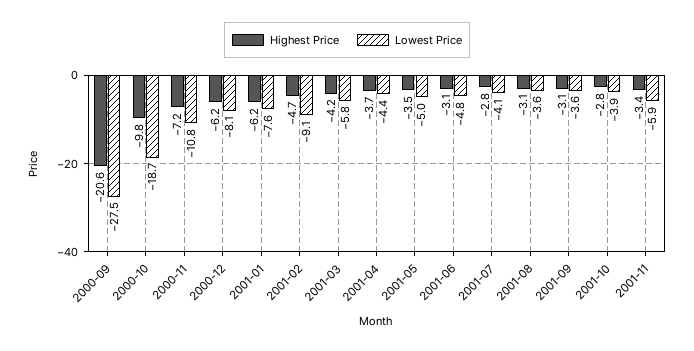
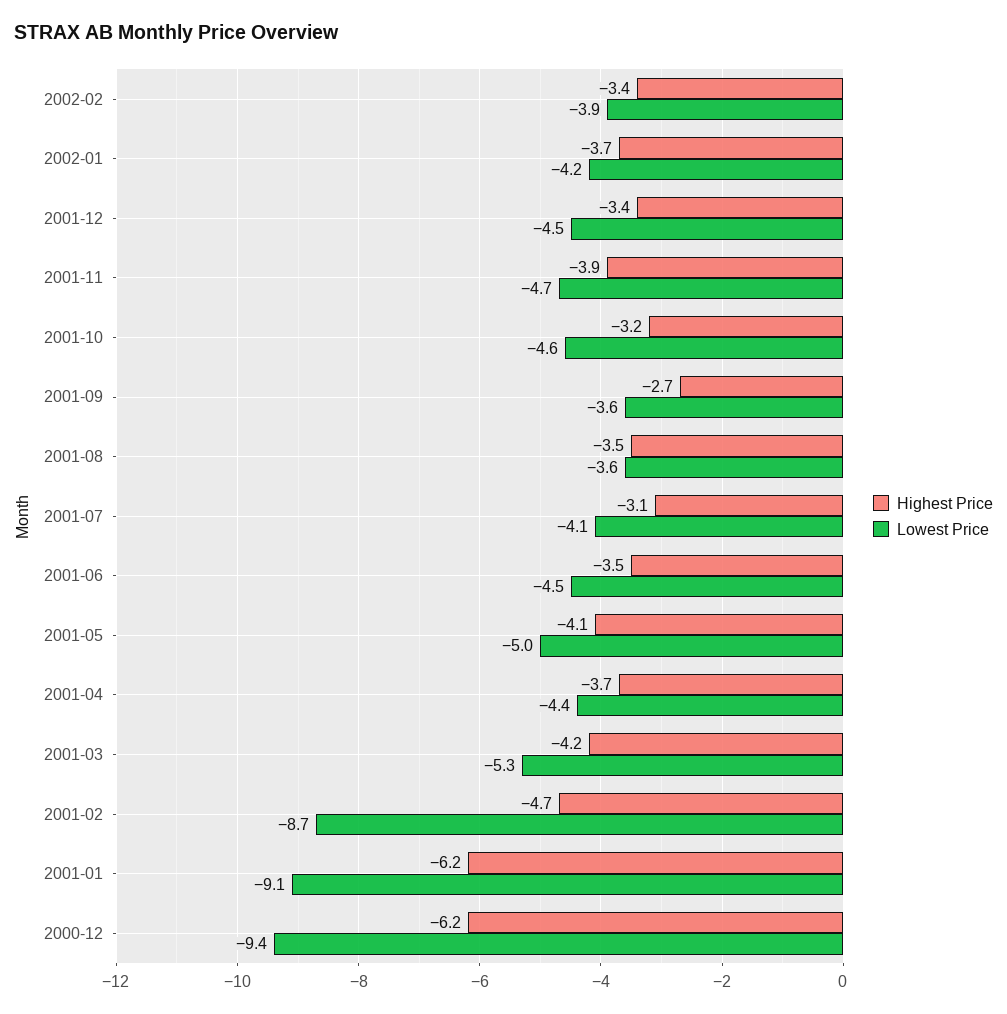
Highest Price, 2000-09: -20.6 -> none
Lowest Price, 2000-09: -27.5 -> none
Highest Price, 2000-10: -9.8 -> none
Lowest Price, 2000-10: -18.7 -> none
Highest Price, 2000-11: -7.2 -> none
Lowest Price, 2000-11: -10.8 -> none
Lowest Price, 2000-12: -8.1 -> -9.4
Lowest Price, 2001-01: -7.6 -> -9.1
Lowest Price, 2001-02: -9.1 -> -8.7
Lowest Price, 2001-03: -5.8 -> -5.3
Highest Price, 2001-05: -3.5 -> -4.1
Highest Price, 2001-06: -3.1 -> -3.5
Lowest Price, 2001-06: -4.8 -> -4.5
Highest Price, 2001-07: -2.8 -> -3.1
Highest Price, 2001-08: -3.1 -> -3.5
Highest Price, 2001-09: -3.1 -> -2.7
Highest Price, 2001-10: -2.8 -> -3.2
Lowest Price, 2001-10: -3.9 -> -4.6
Highest Price, 2001-11: -3.4 -> -3.9
Lowest Price, 2001-11: -5.9 -> -4.7
Highest Price, 2002-02: none -> -3.4
Lowest Price, 2002-02: none -> -3.9
Highest Price, 2002-01: none -> -3.7
Lowest Price, 2002-01: none -> -4.2
Highest Price, 2001-12: none -> -3.4
Lowest Price, 2001-12: none -> -4.5

